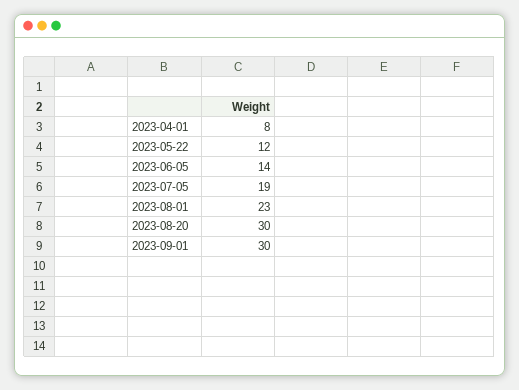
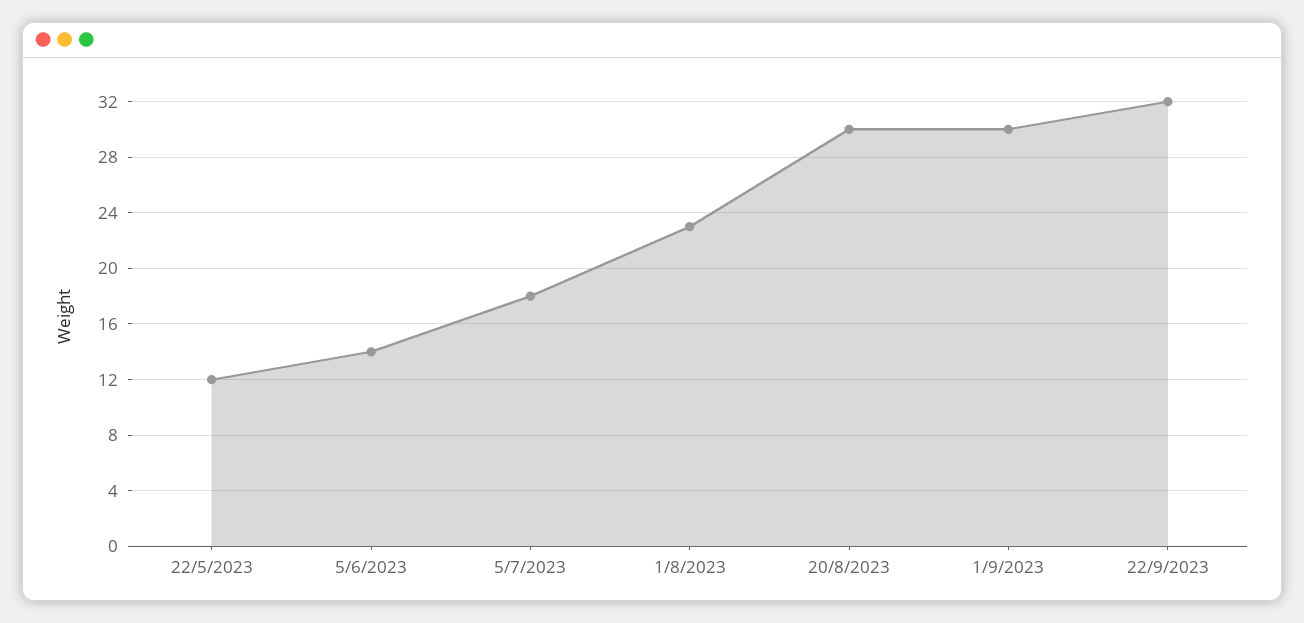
2023-04-01: 8 -> none
2023-07-05: 19 -> 18
22/9/2023: none -> 32

